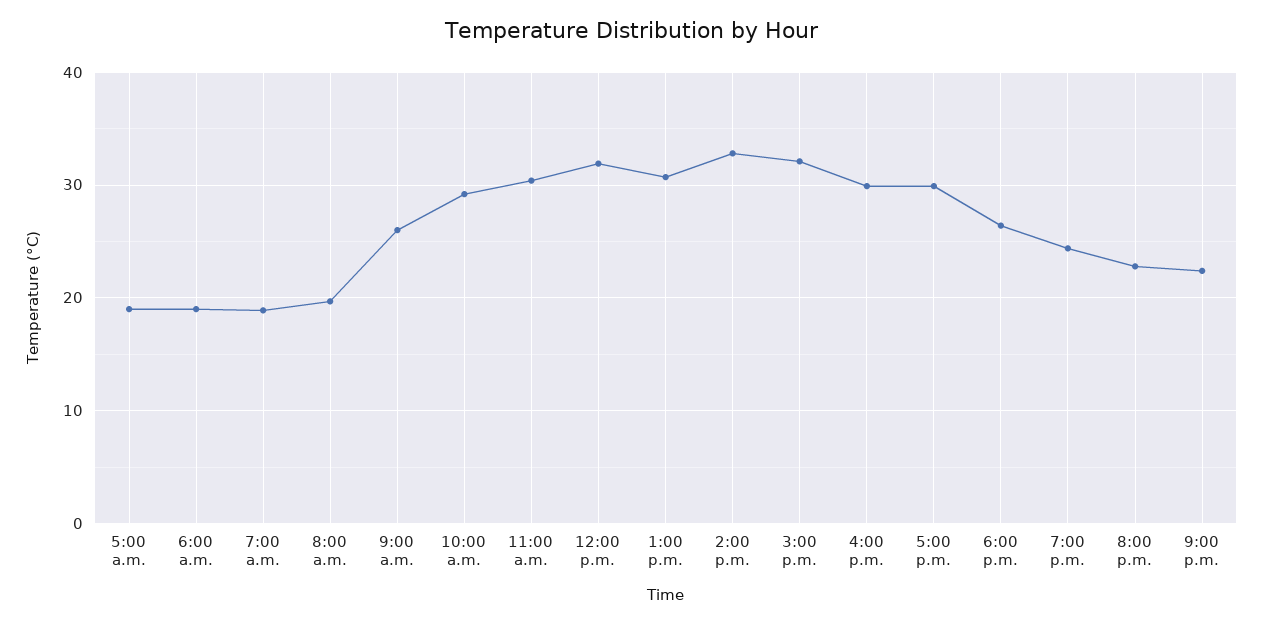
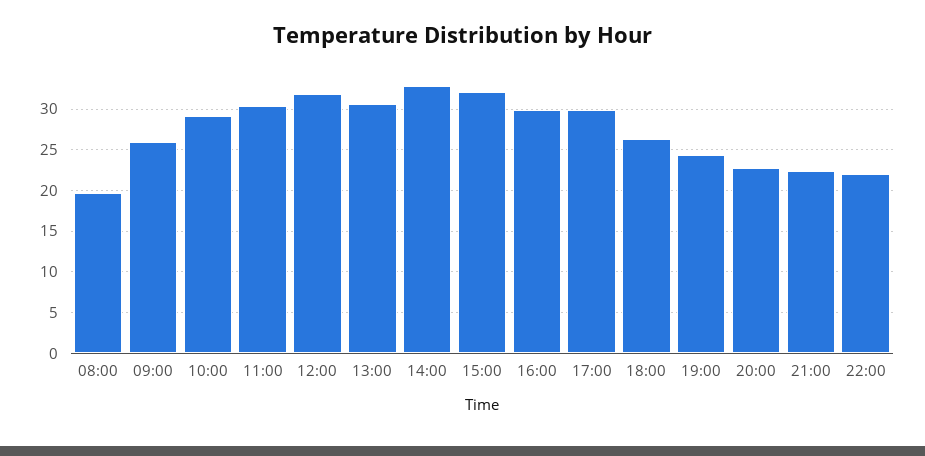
5:00 a.m.: 19 -> none
6:00 a.m.: 19 -> none
7:00 a.m.: 19 -> none
22:00: none -> 22

